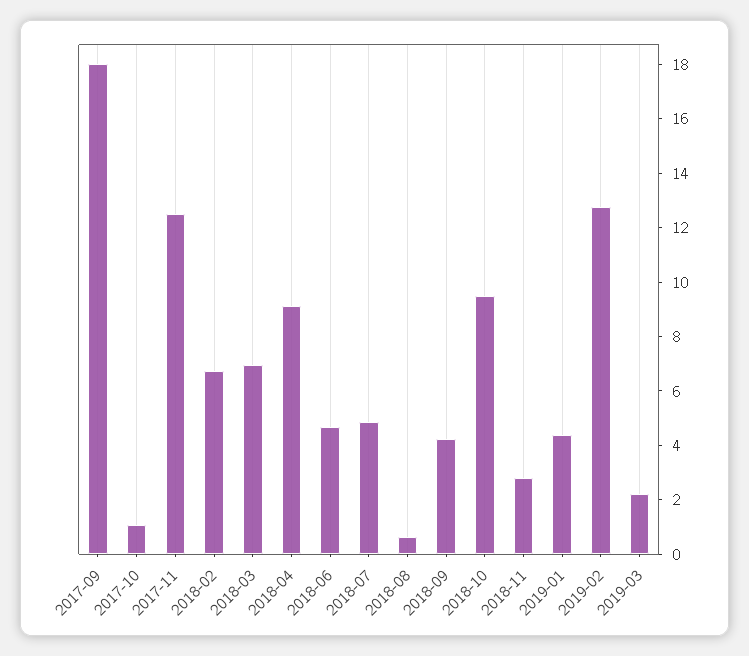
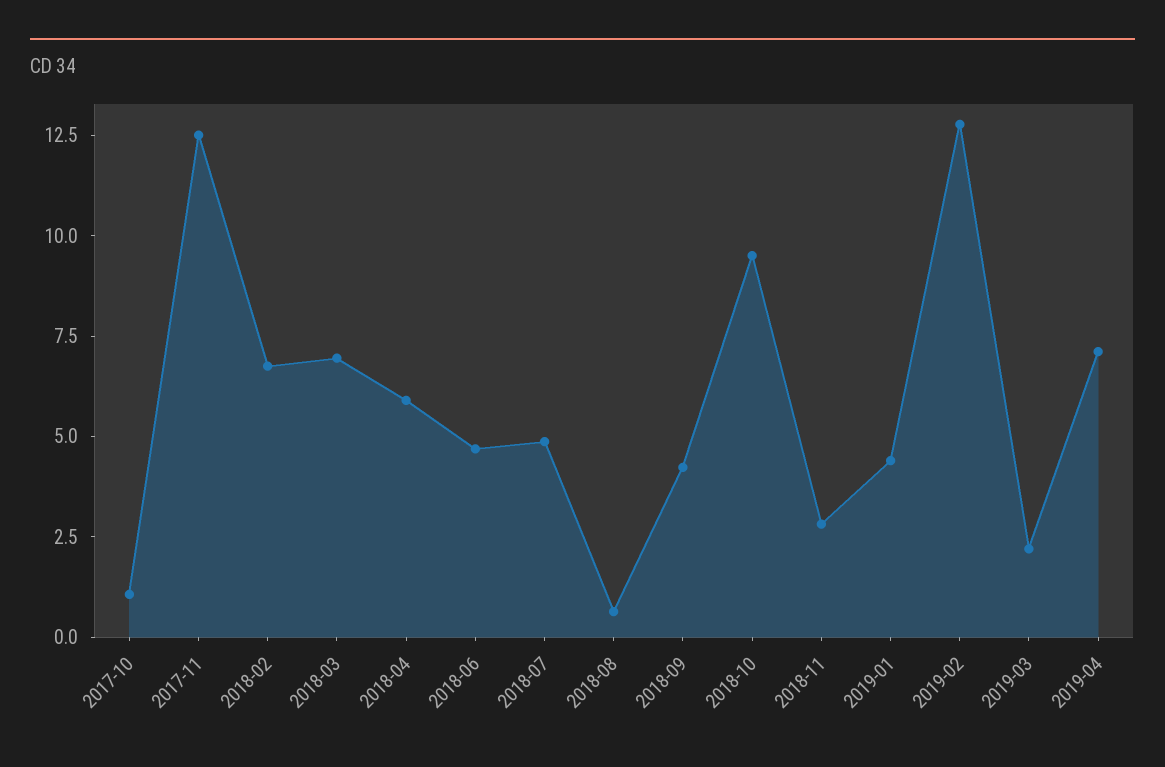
2017-09: 18 -> none
2018-04: 9 -> 6
2019-04: none -> 7

